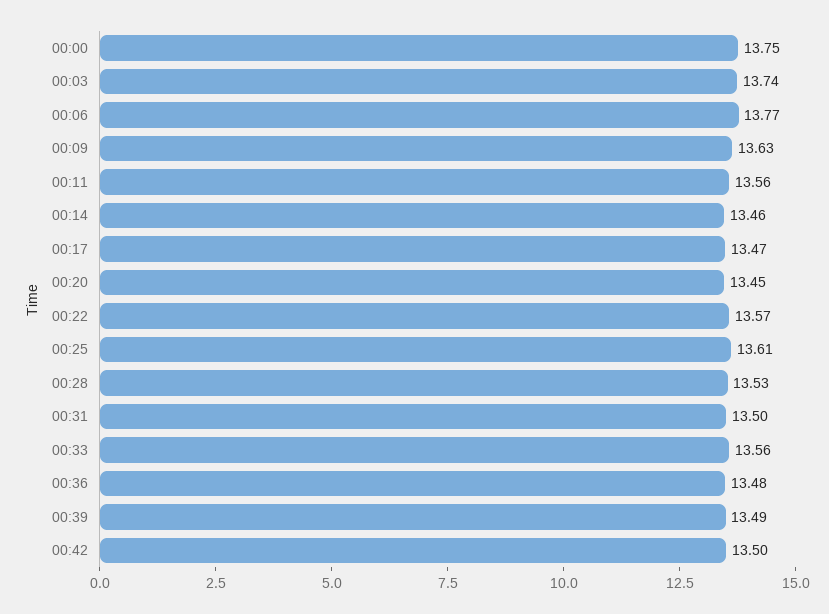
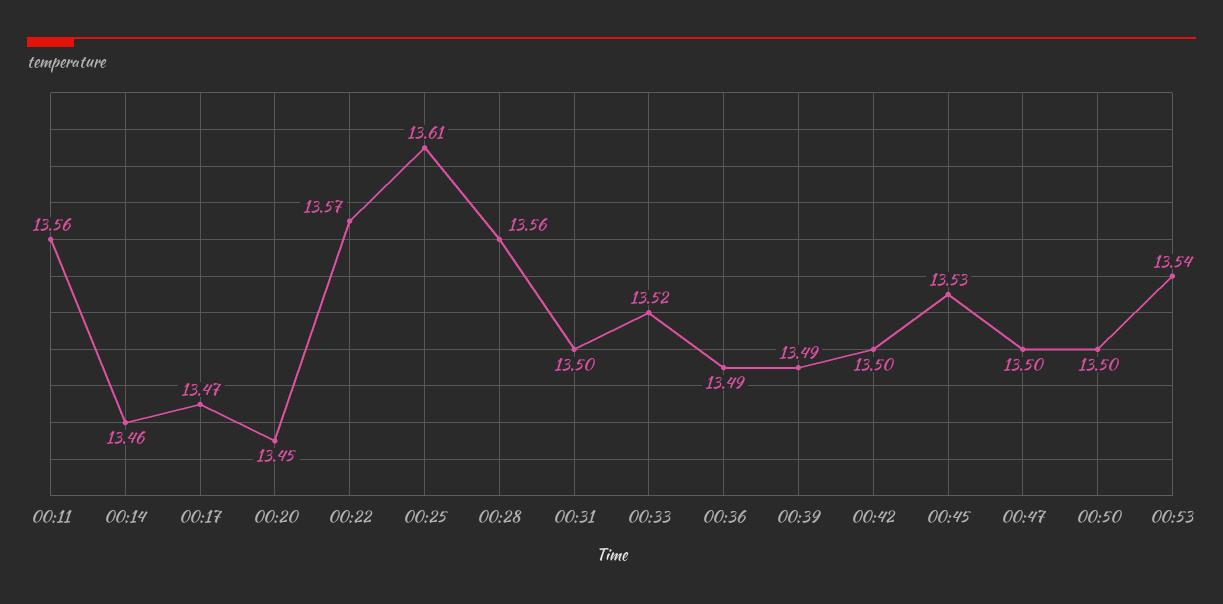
00:00: 13.75 -> none
00:03: 13.74 -> none
00:06: 13.77 -> none
00:09: 13.63 -> none
00:28: 13.53 -> 13.56
00:33: 13.56 -> 13.52
00:36: 13.48 -> 13.49
00:45: none -> 13.53
00:47: none -> 13.5
00:50: none -> 13.5
00:53: none -> 13.54

